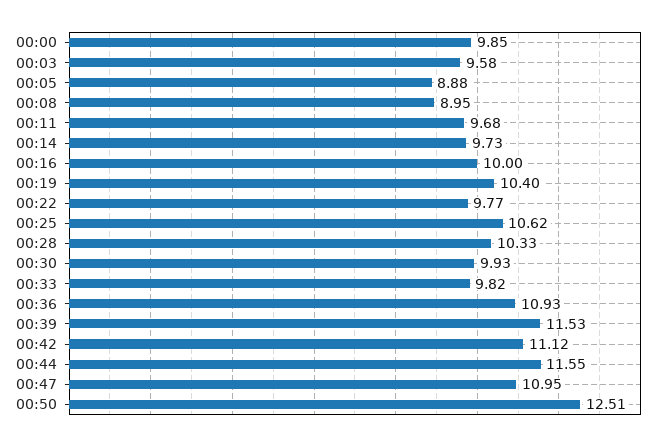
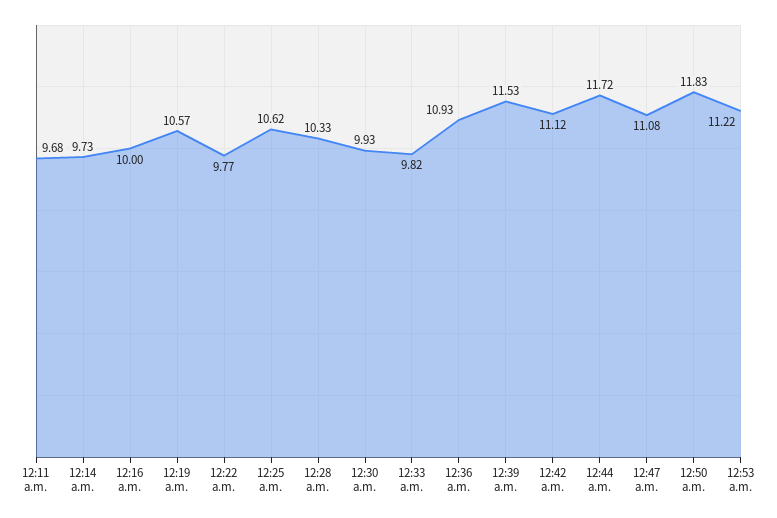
00:00: 9.85 -> none
00:03: 9.58 -> none
00:05: 8.88 -> none
00:08: 8.95 -> none
00:19: 10.4 -> 10.57
00:44: 11.55 -> 11.72
00:47: 10.95 -> 11.08
00:50: 12.51 -> 11.83
12:53 a.m.: none -> 11.22

